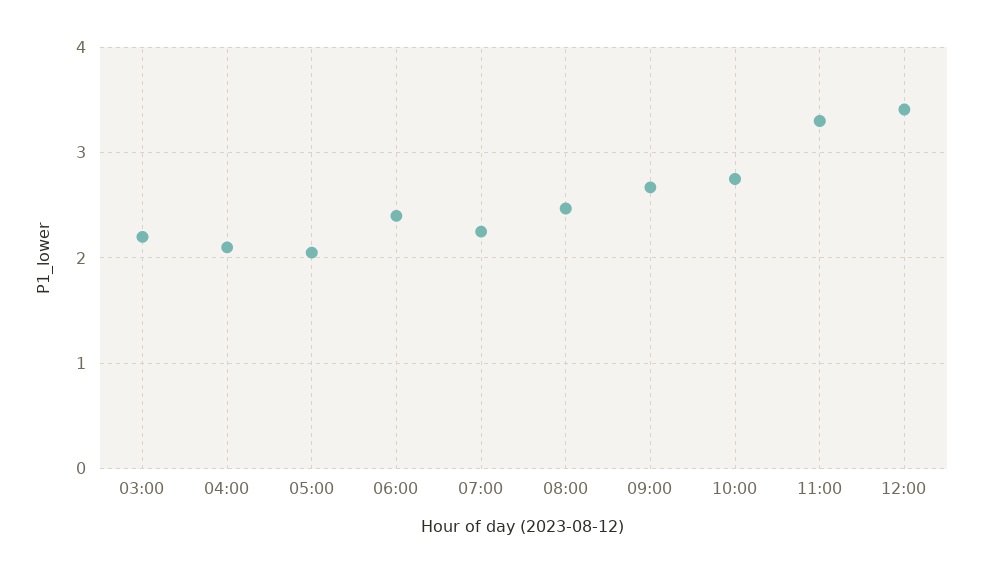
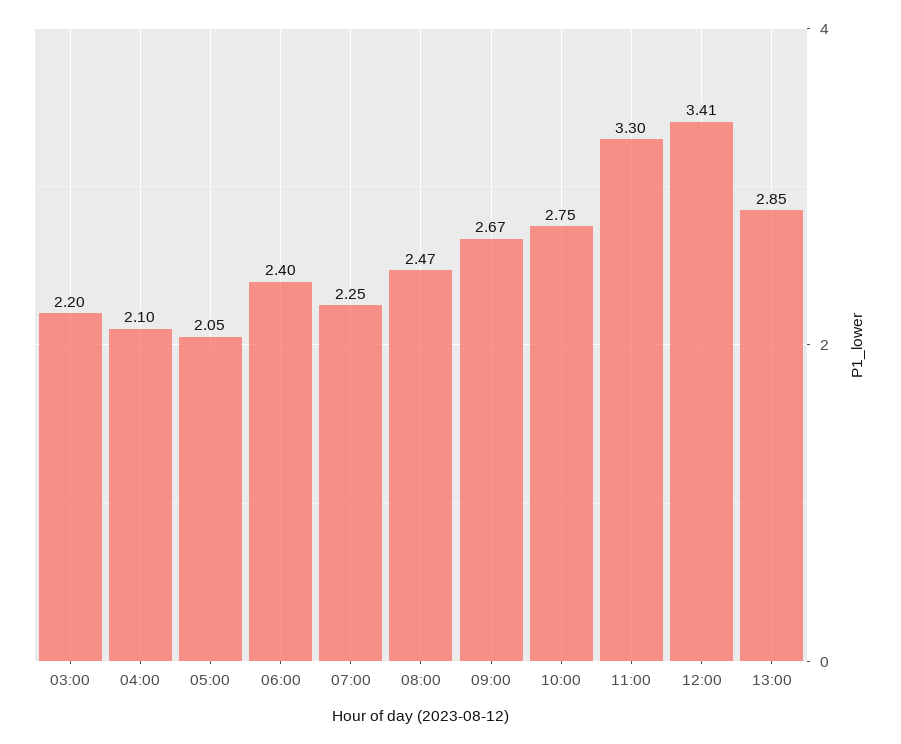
13:00: none -> 2.85

